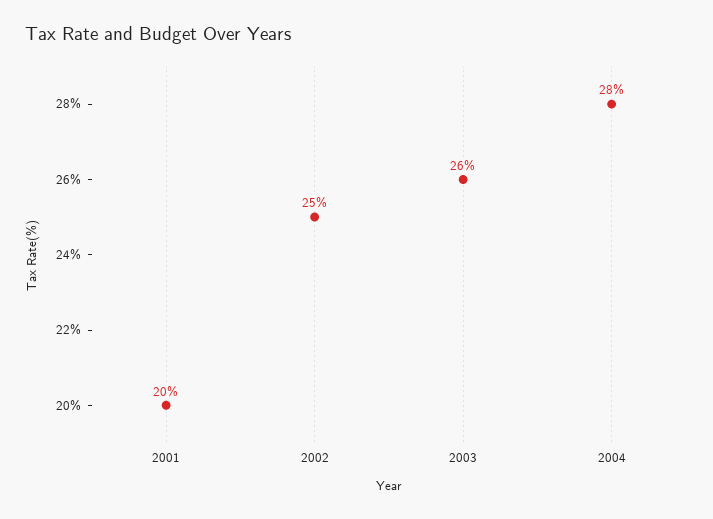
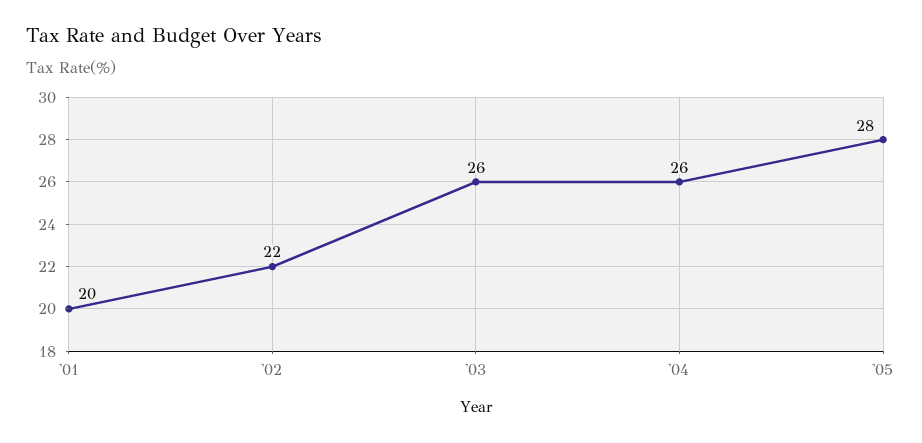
2002: 25 -> 22
2004: 28 -> 26
'05: none -> 28

